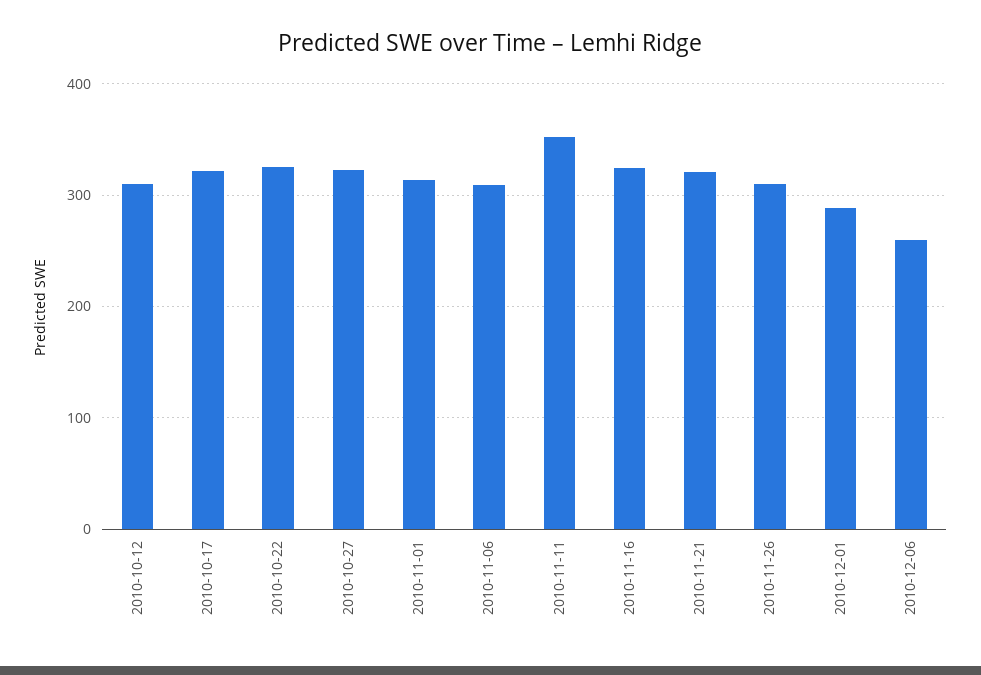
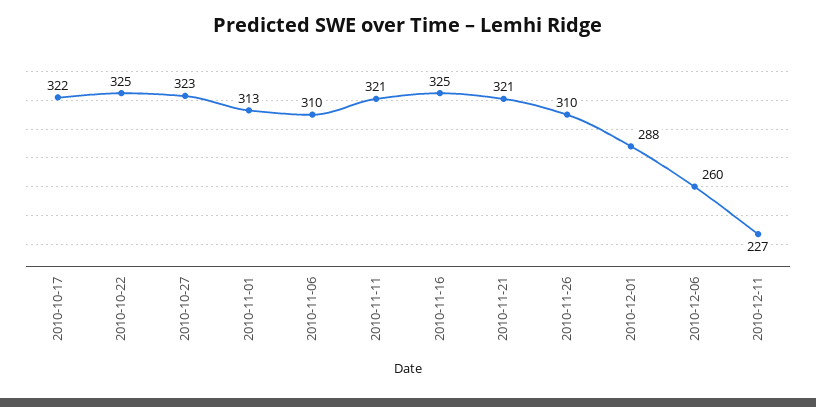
2010-10-12: 310 -> none
2010-11-11: 350 -> 321
2010-12-11: none -> 227

